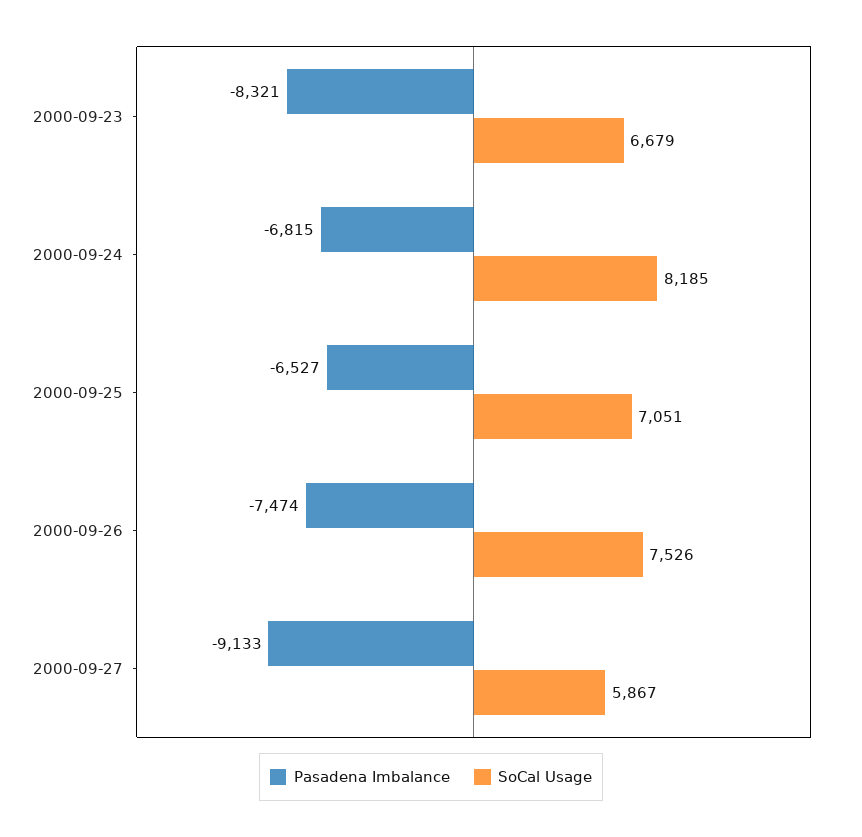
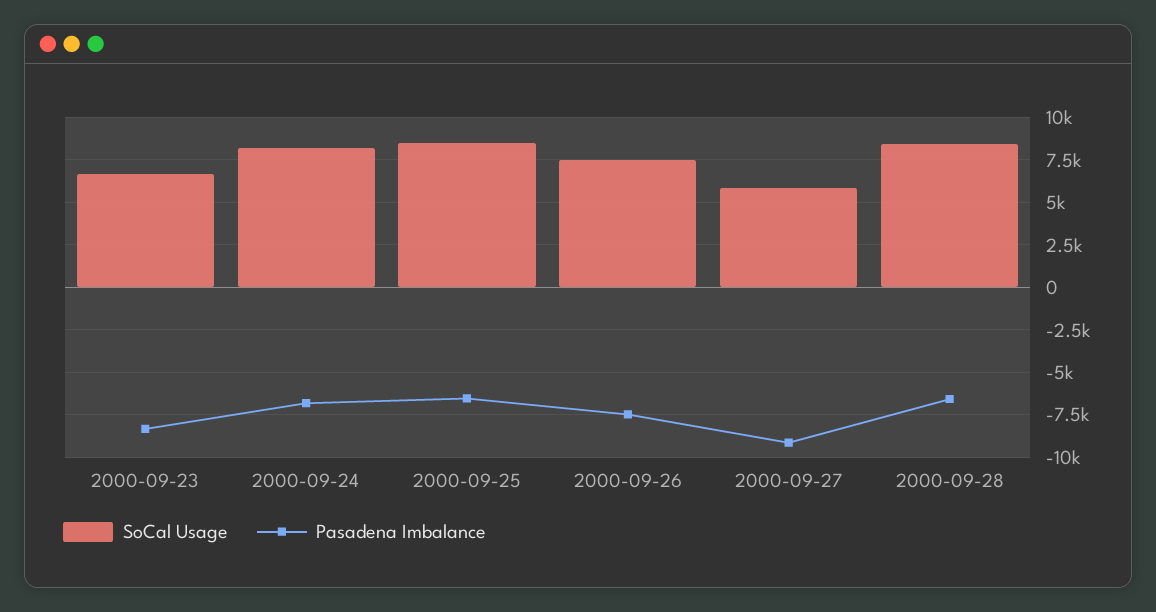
SoCal Usage, 2000-09-25: 7051 -> 8500
SoCal Usage, 2000-09-28: none -> 8500
Pasadena Imbalance, 2000-09-28: none -> -6500

